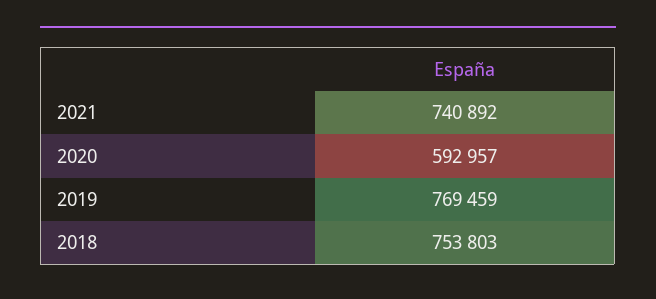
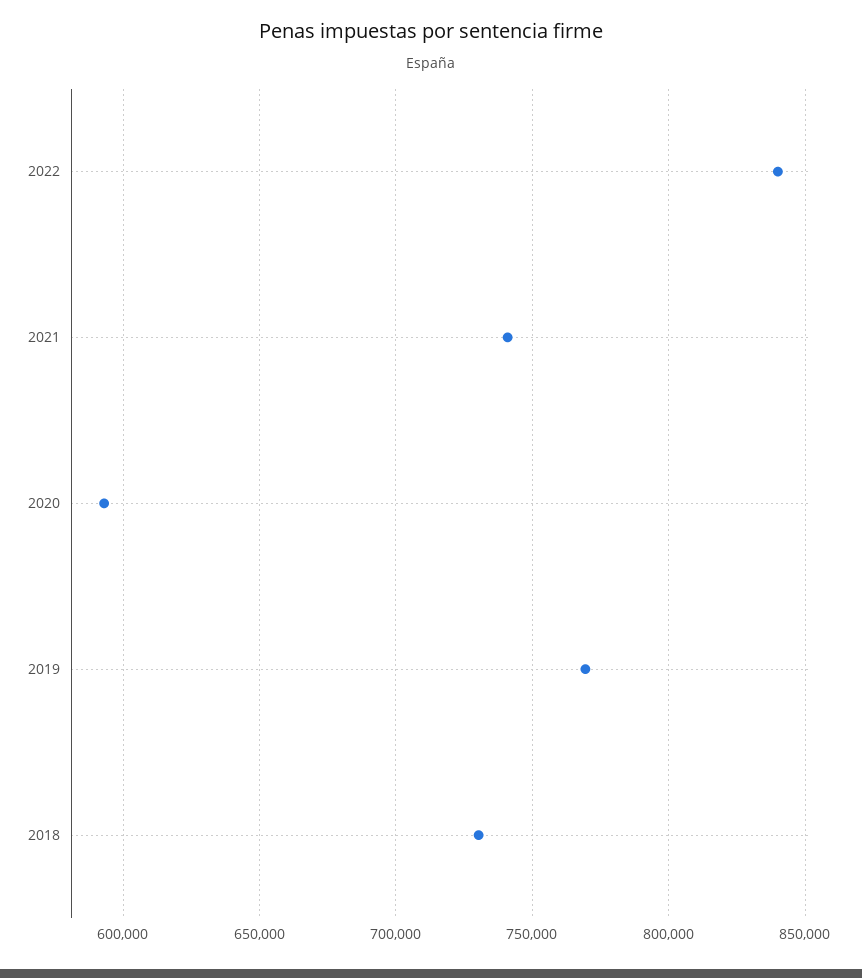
2018: 753803 -> 730000
2022: none -> 840000

